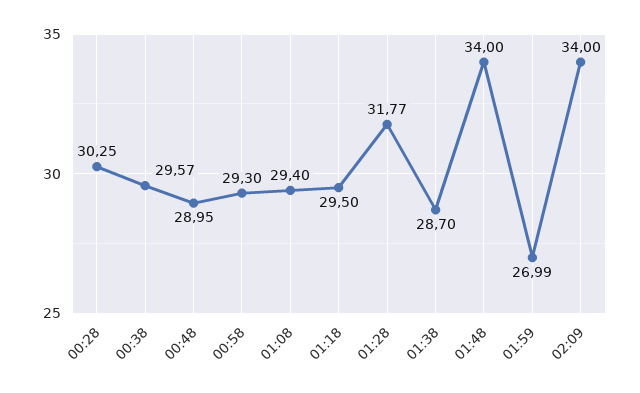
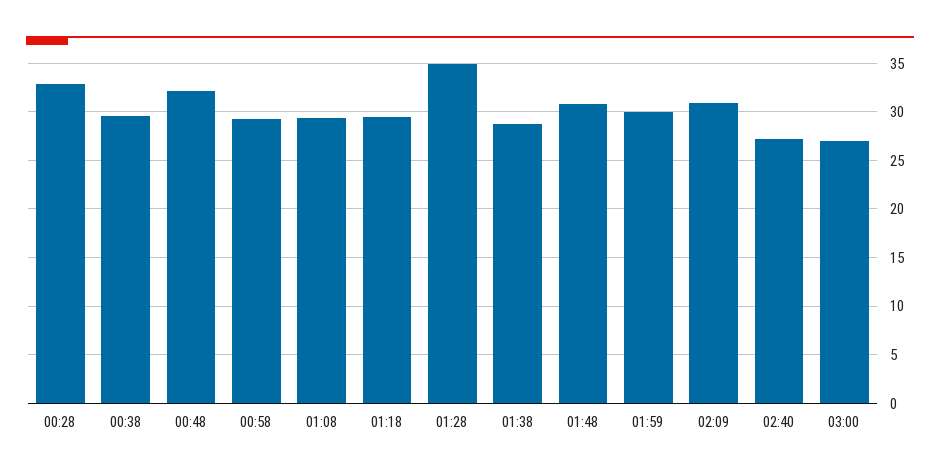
00:28: 30.25 -> 33
00:48: 28.95 -> 32
01:28: 31.77 -> 35
01:48: 34 -> 31
01:59: 26.99 -> 30
02:09: 34 -> 31
02:40: none -> 27
03:00: none -> 27

